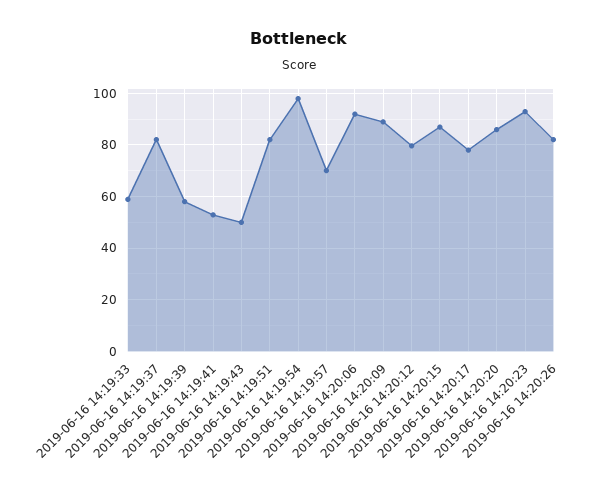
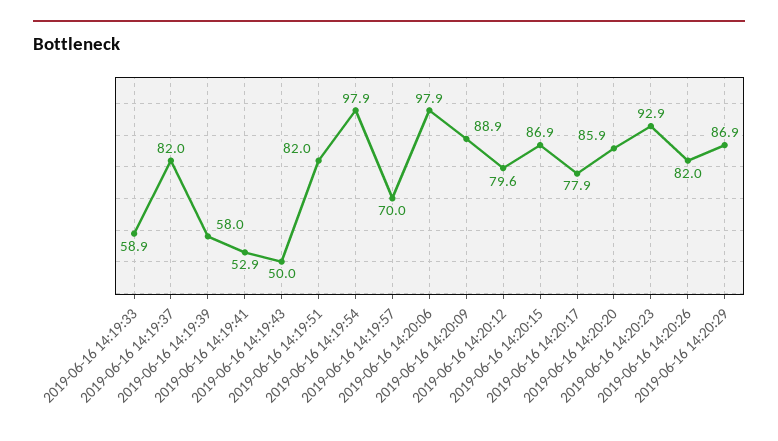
2019-06-16 14:20:06: 92.5 -> 97.9
2019-06-16 14:20:29: none -> 86.9

